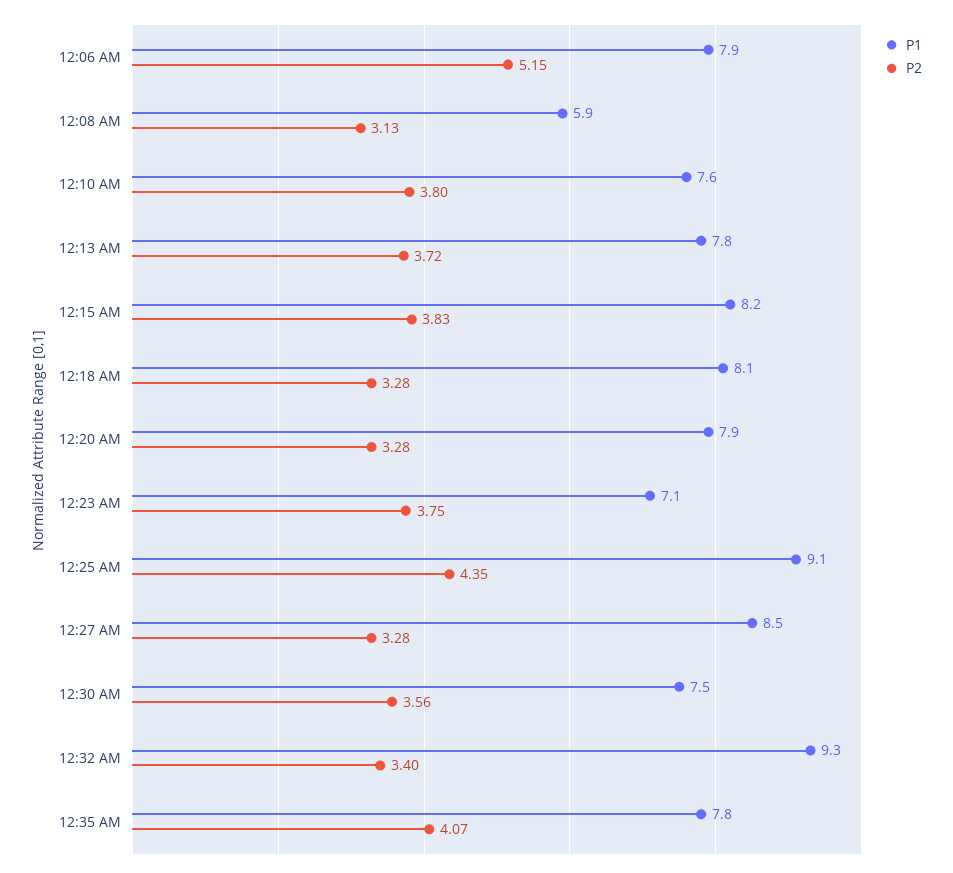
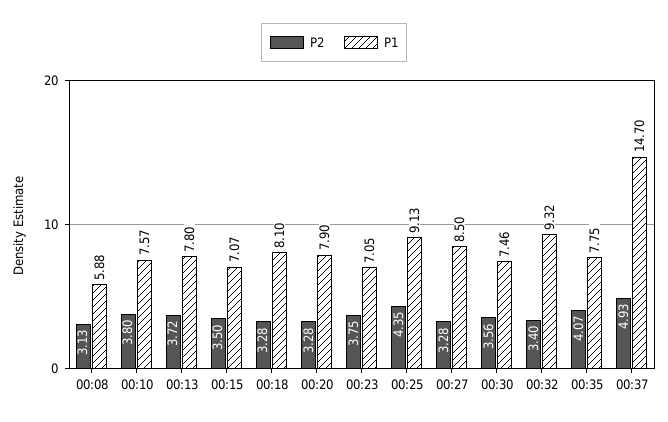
P1, 12:06 AM: 7.9 -> none
P2, 12:06 AM: 5.15 -> none
P1, 12:15 AM: 8.2 -> 7.07
P2, 12:15 AM: 3.83 -> 3.5
P2, 00:37: none -> 4.93
P1, 00:37: none -> 14.7

